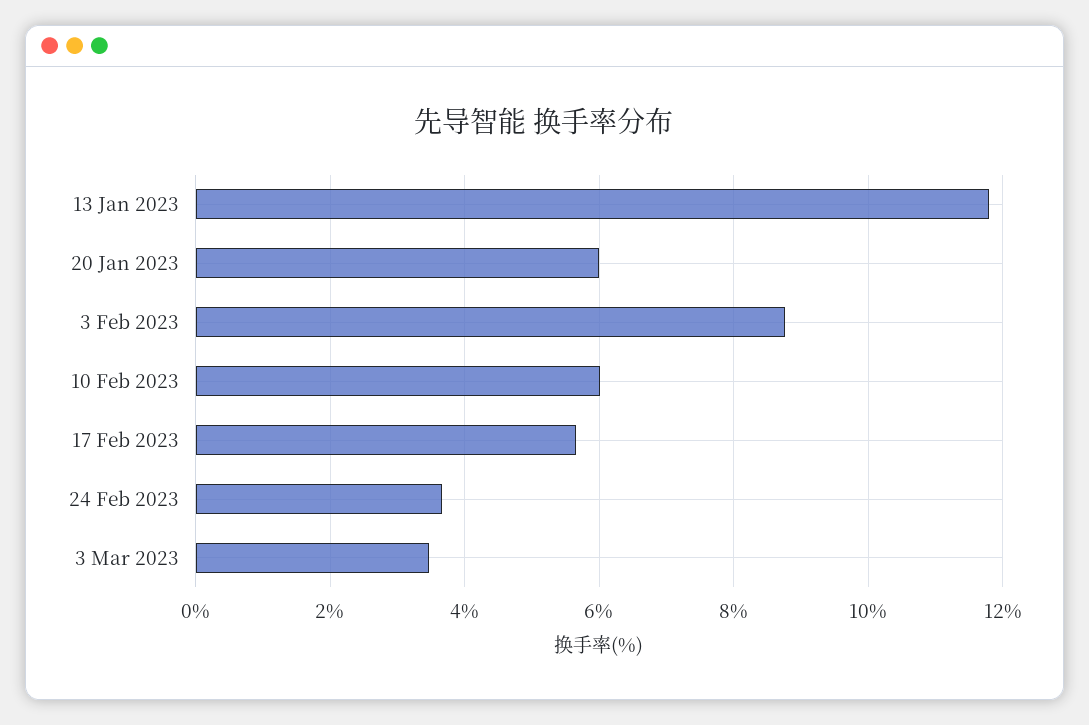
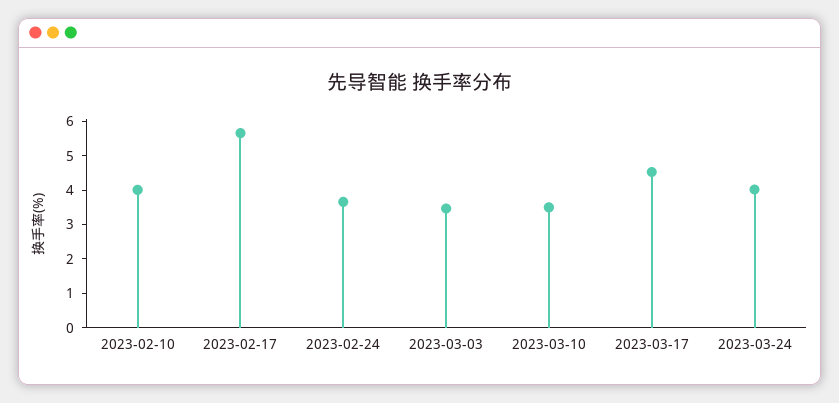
13 Jan 2023: 11.8 -> none
20 Jan 2023: 6 -> none
3 Feb 2023: 8.8 -> none
10 Feb 2023: 6 -> 4
2023-03-10: none -> 3.5
2023-03-17: none -> 4.5
2023-03-24: none -> 4

